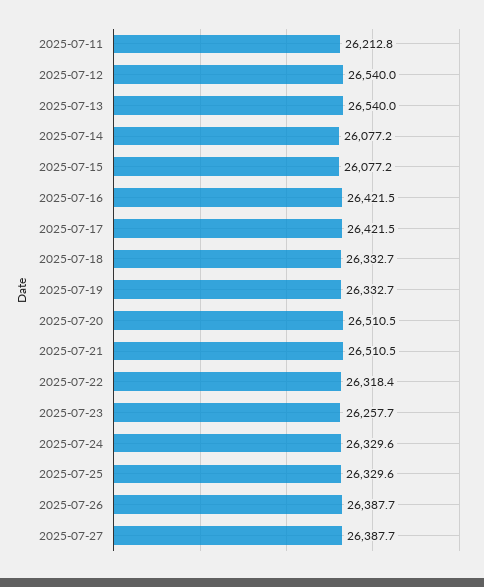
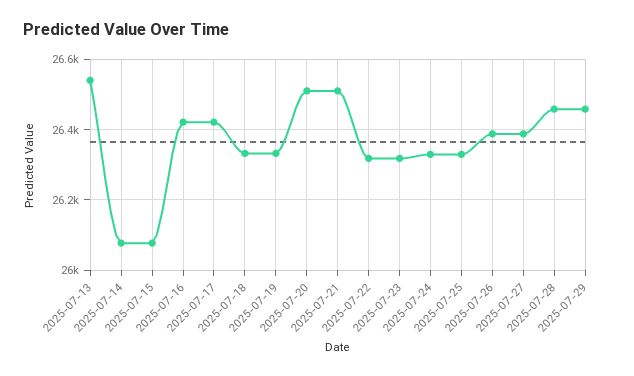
2025-07-11: 26212.8 -> none
2025-07-12: 26540 -> none
2025-07-23: 26257.7 -> 26320
2025-07-28: none -> 26460
2025-07-29: none -> 26460

